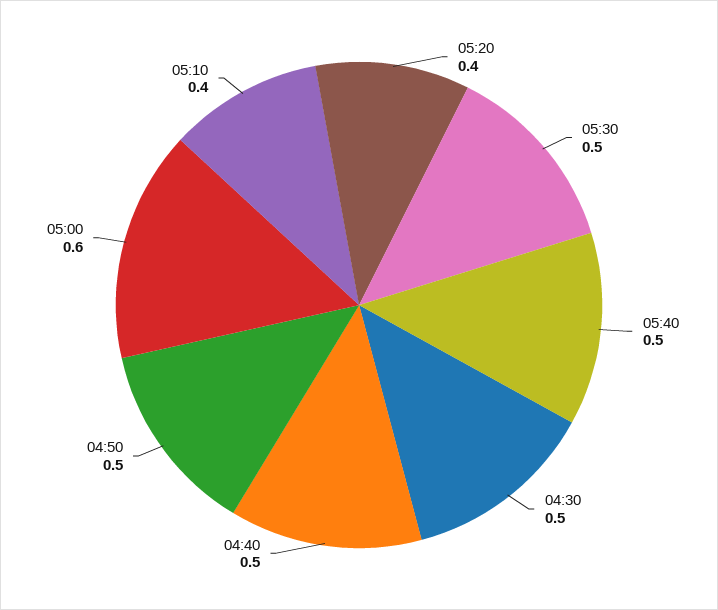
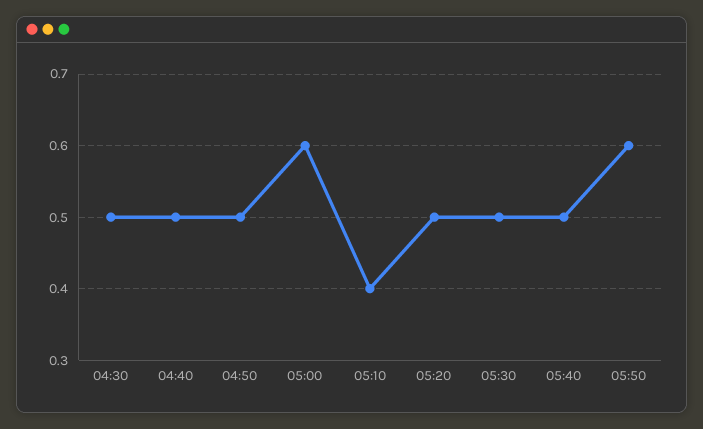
05:20: 0.4 -> 0.5
05:50: none -> 0.6

